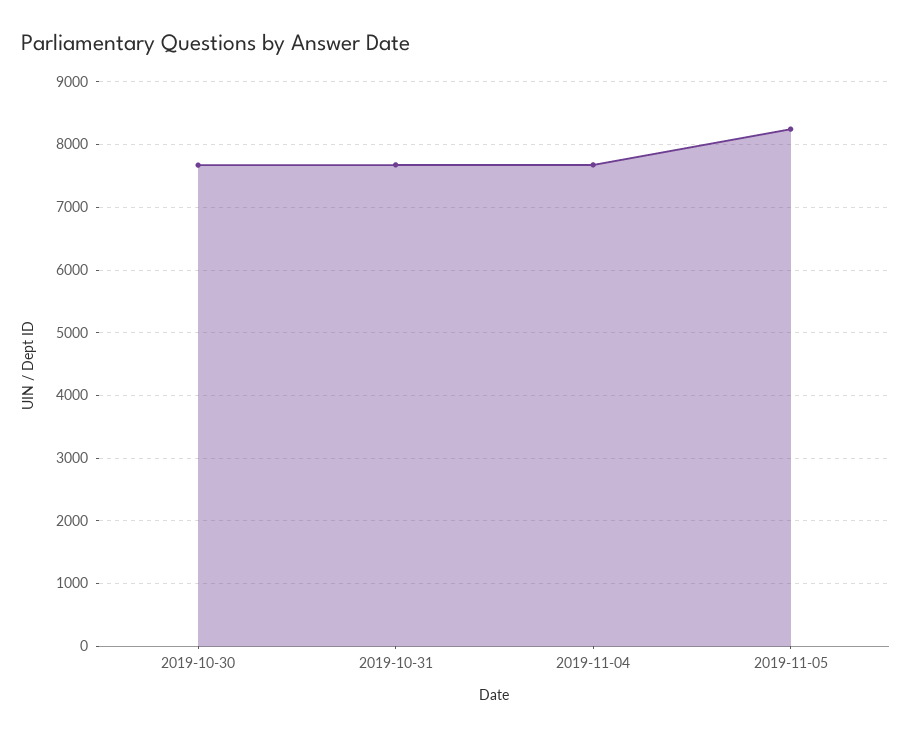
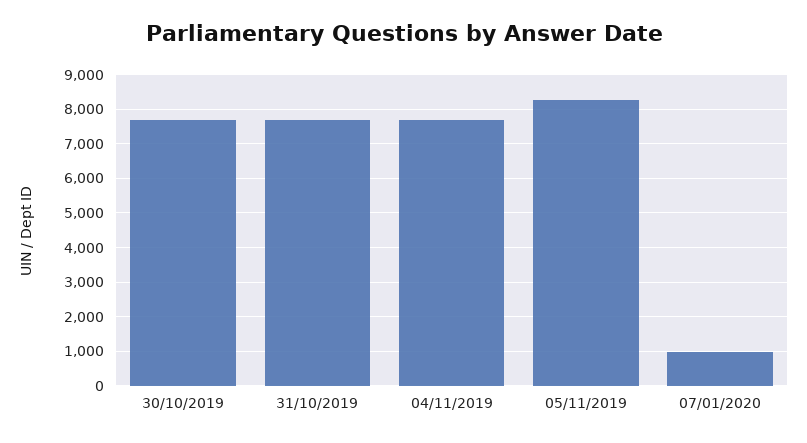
07/01/2020: none -> 1000

